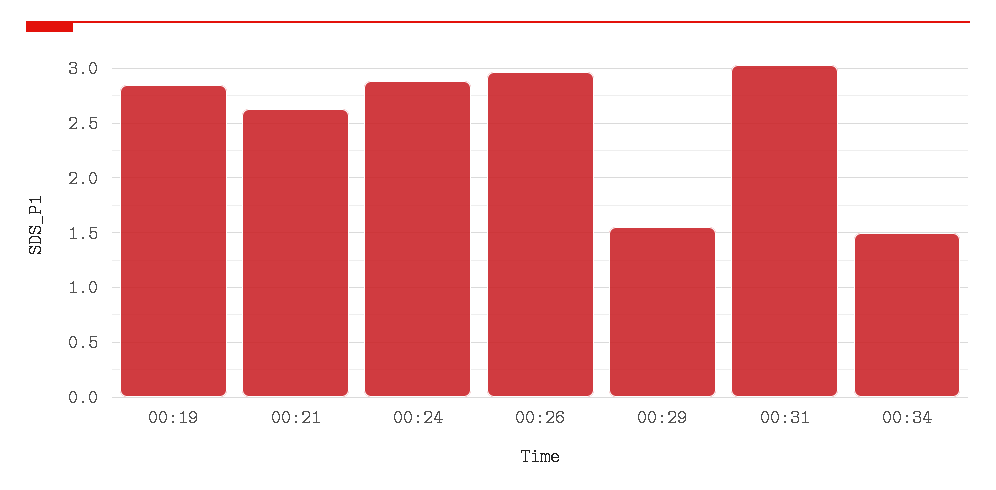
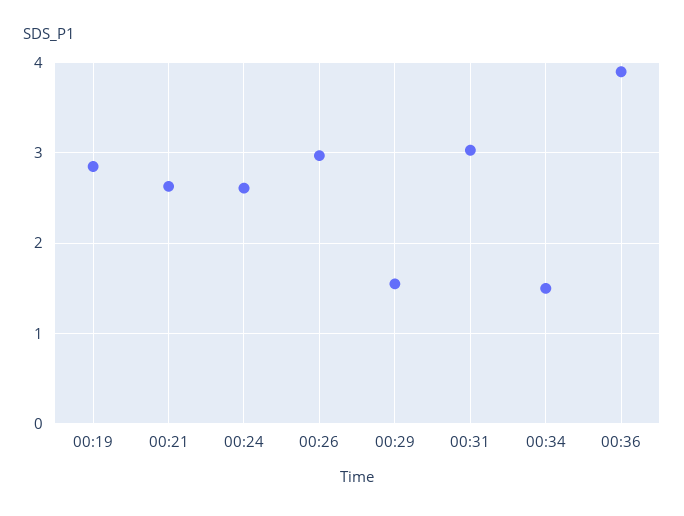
00:24: 2.9 -> 2.6
00:36: none -> 3.9

